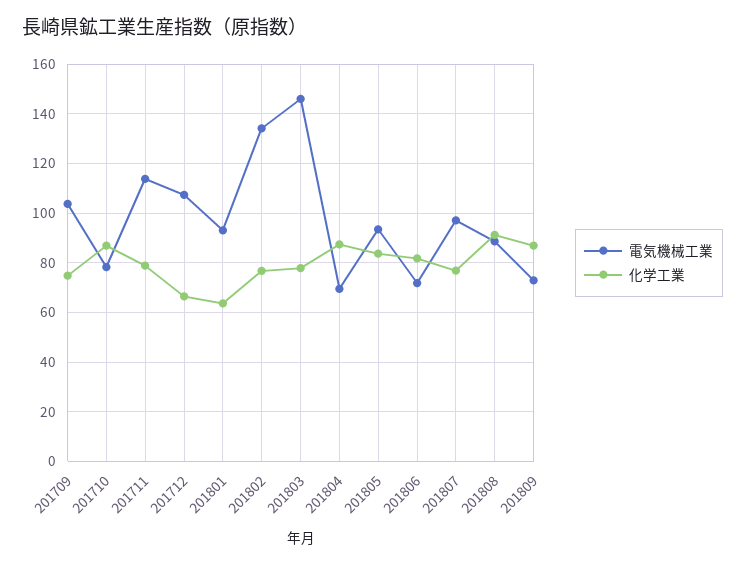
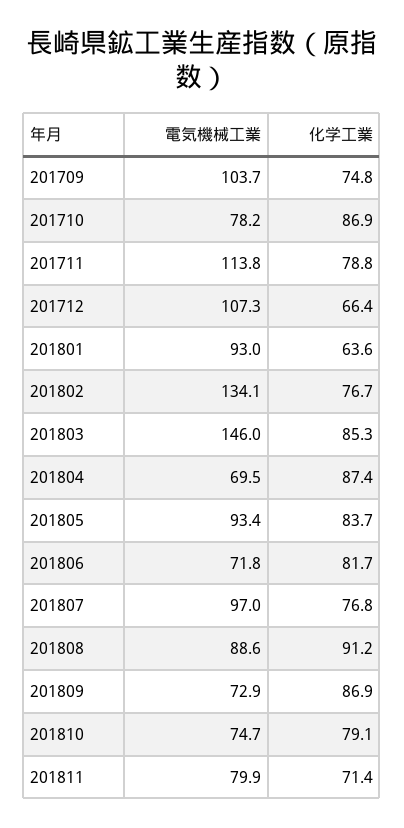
化学工業, 201803: 77.5 -> 85.3
電気機械工業, 201810: none -> 74.7
化学工業, 201810: none -> 79.1
電気機械工業, 201811: none -> 79.9
化学工業, 201811: none -> 71.4

